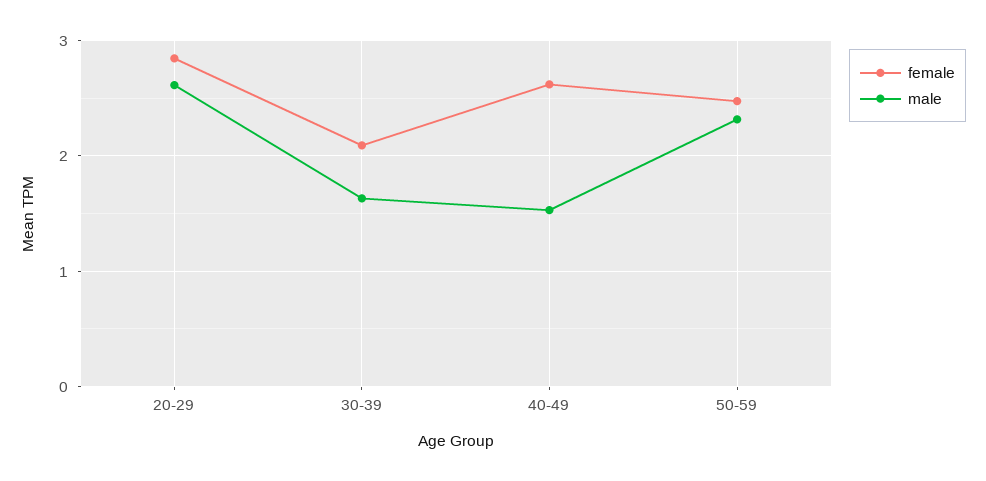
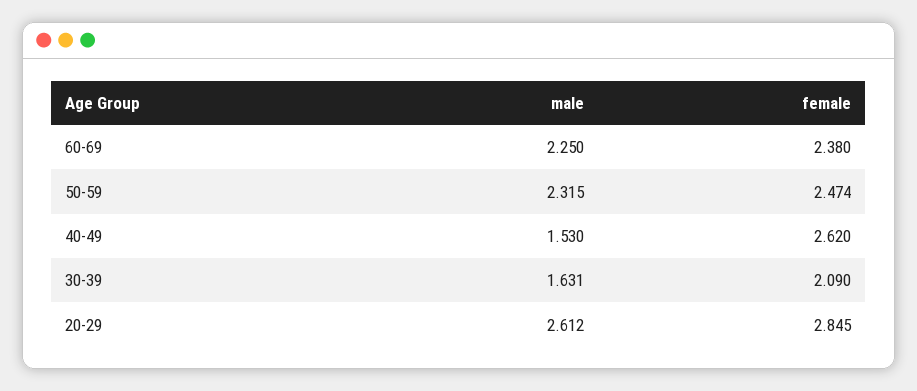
male, 60-69: none -> 2.25
female, 60-69: none -> 2.38

